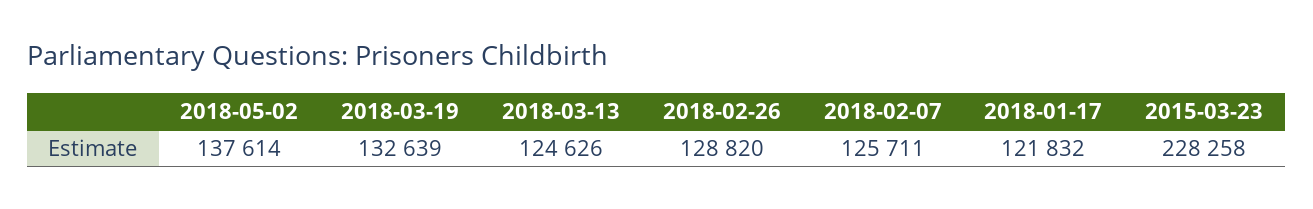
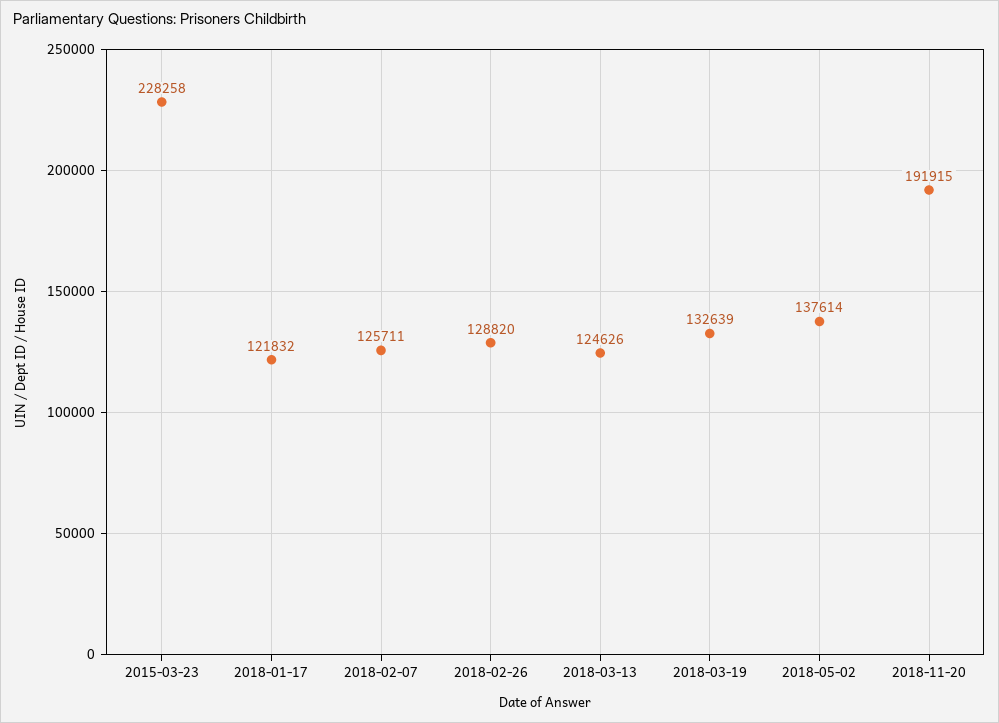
2018-11-20: none -> 191915

